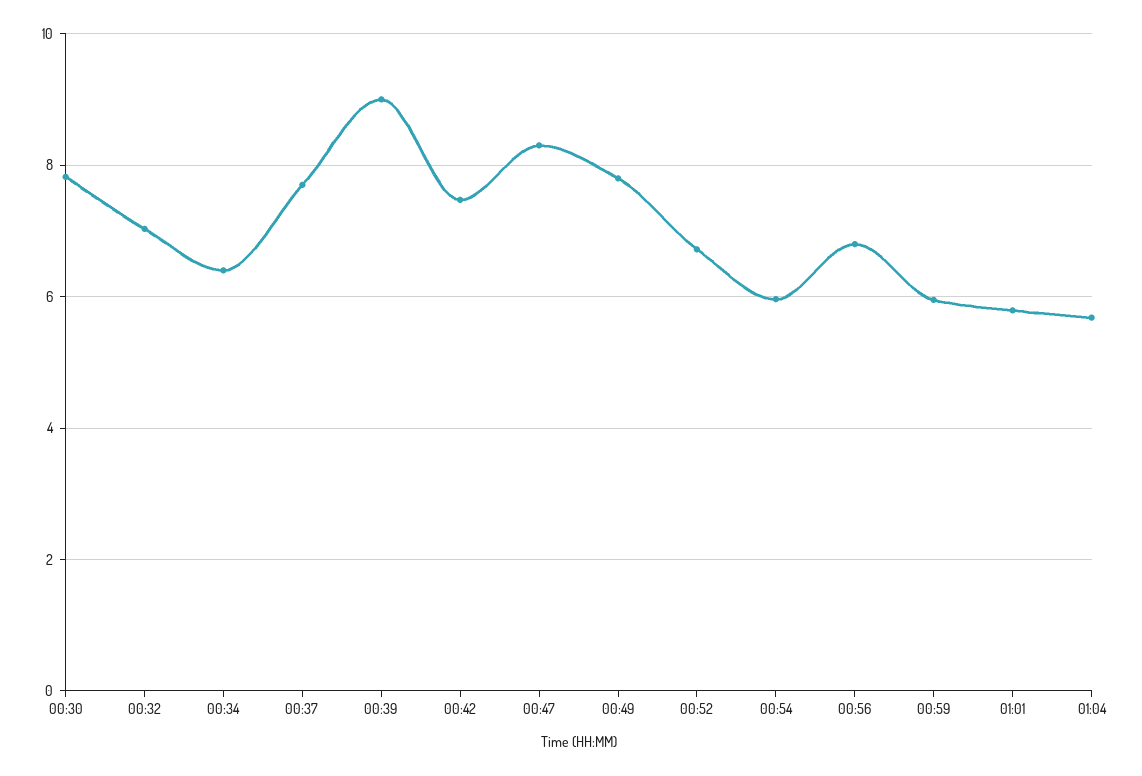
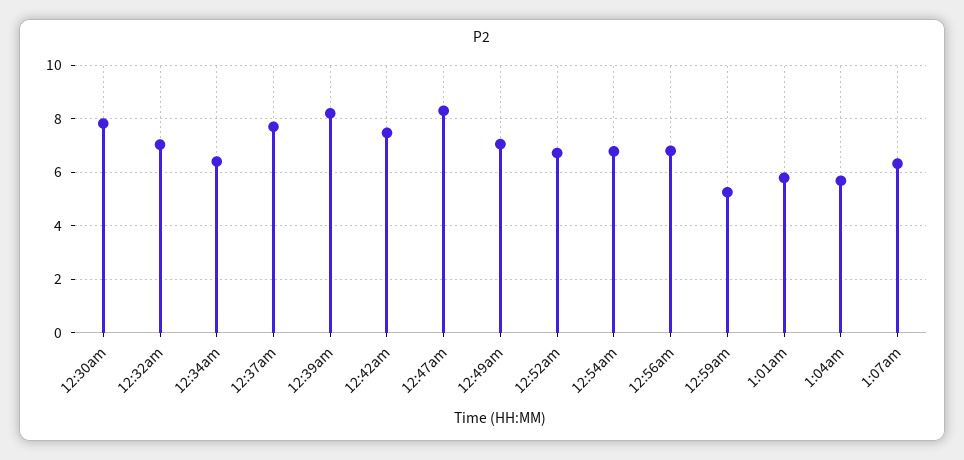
00:39: 9 -> 8.25
00:49: 7.8 -> 7
00:54: 6 -> 6.75
00:59: 6 -> 5.25
1:07am: none -> 6.25

